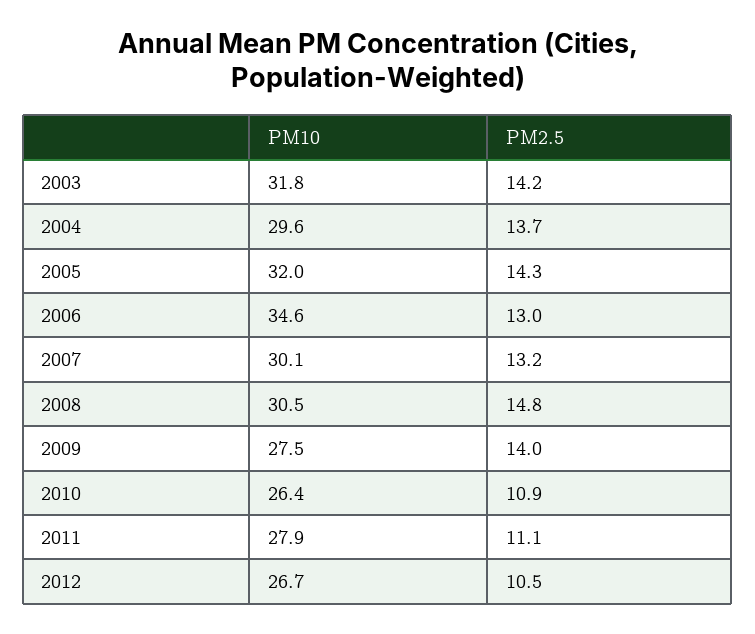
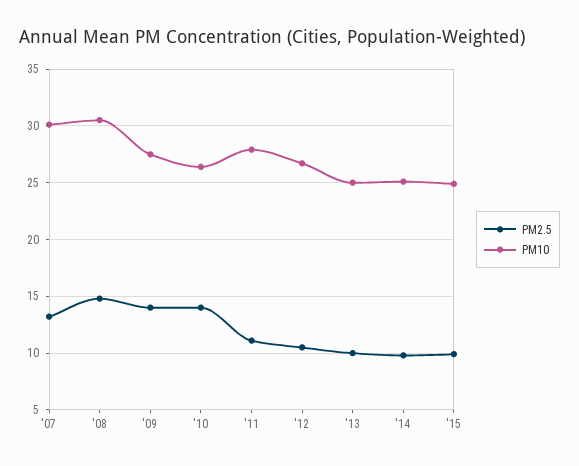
PM10, 2003: 31.8 -> none
PM2.5, 2003: 14.2 -> none
PM10, 2004: 29.6 -> none
PM2.5, 2004: 13.7 -> none
PM10, 2005: 32 -> none
PM2.5, 2005: 14.3 -> none
PM10, 2006: 34.6 -> none
PM2.5, 2006: 13 -> none
PM2.5, 2010: 10.9 -> 14
PM2.5, '13: none -> 10
PM10, '13: none -> 25
PM2.5, '14: none -> 10
PM10, '14: none -> 25
PM2.5, '15: none -> 10
PM10, '15: none -> 25

